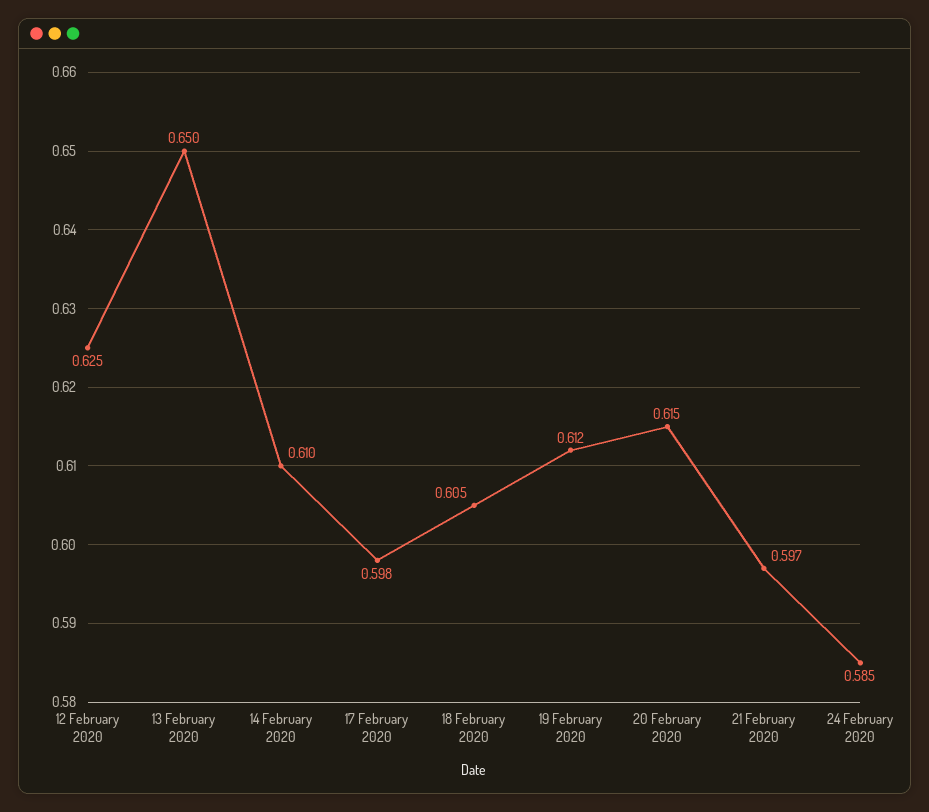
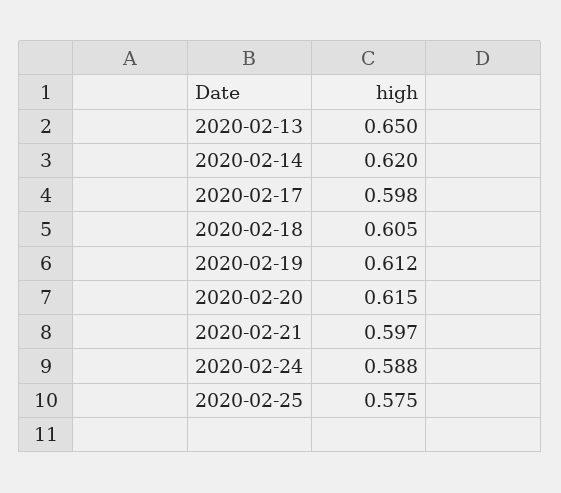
12 February 2020: 0.625 -> none
14 February 2020: 0.61 -> 0.62
24 February 2020: 0.585 -> 0.588
2020-02-25: none -> 0.575

